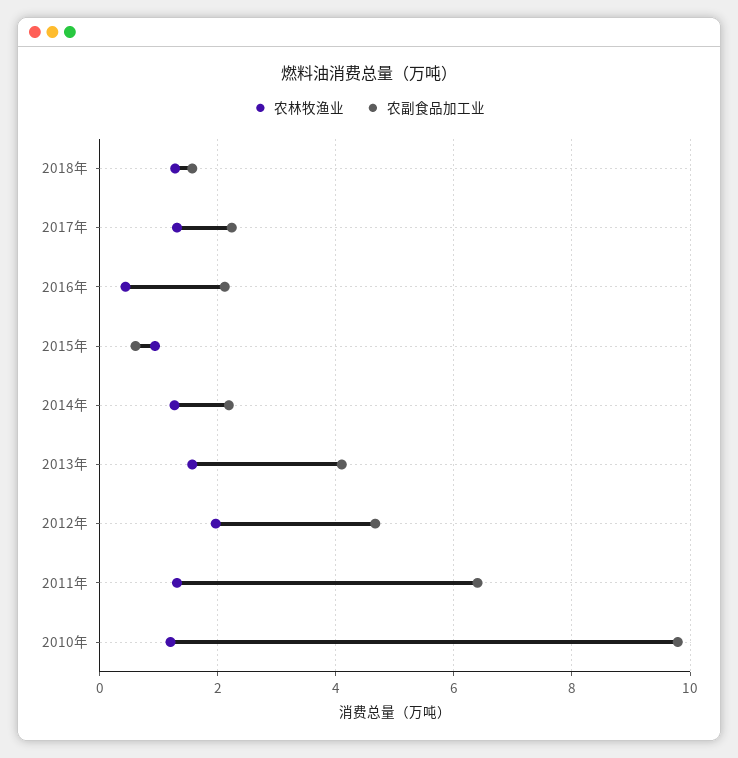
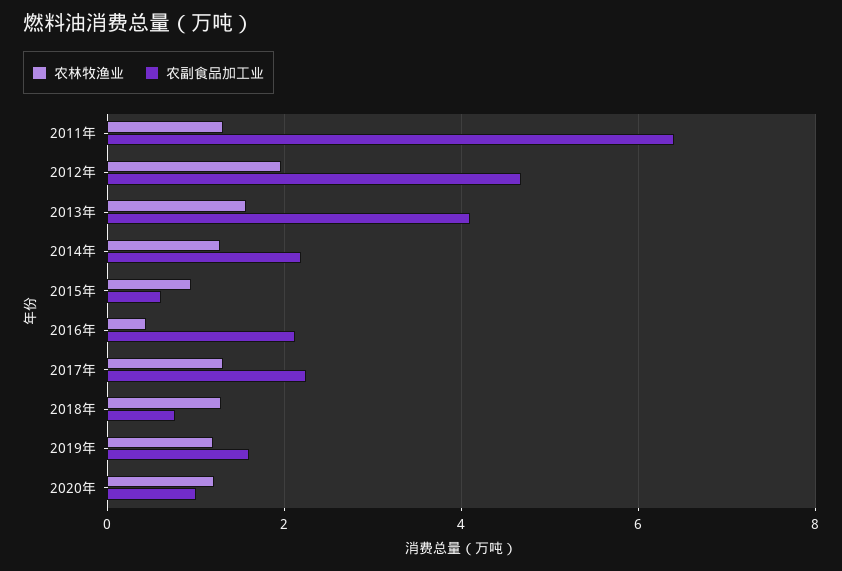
农副食品加工业, 2018年: 1.6 -> 0.8
农林牧渔业, 2010年: 1.2 -> none
农副食品加工业, 2010年: 9.8 -> none
农林牧渔业, 2019年: none -> 1.2
农副食品加工业, 2019年: none -> 1.6
农林牧渔业, 2020年: none -> 1.2
农副食品加工业, 2020年: none -> 1

